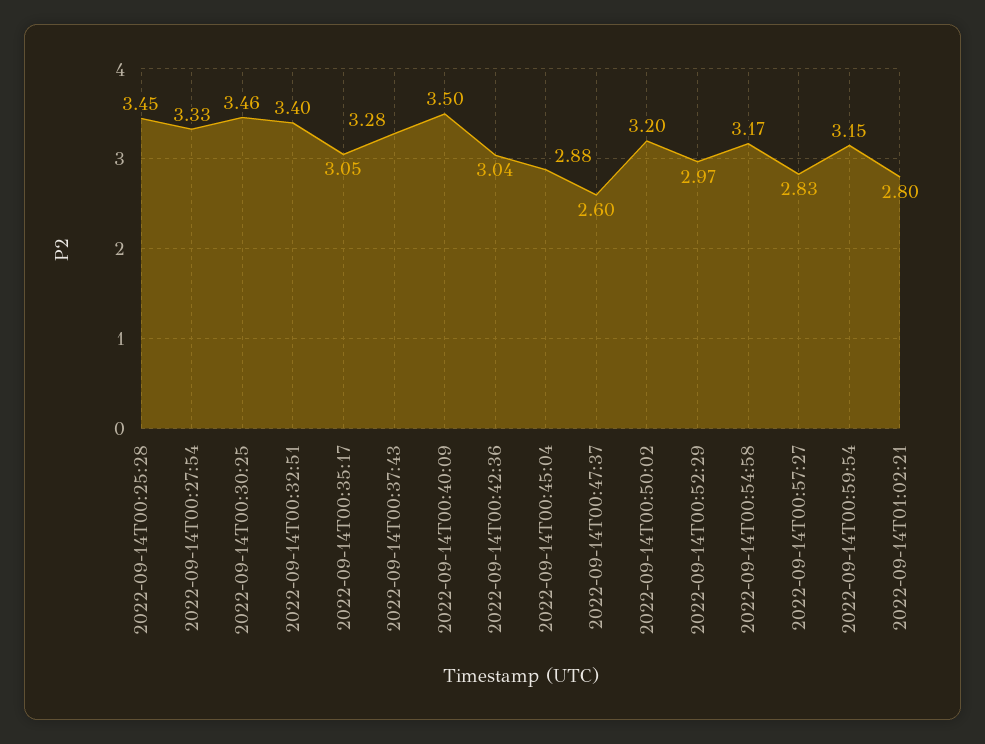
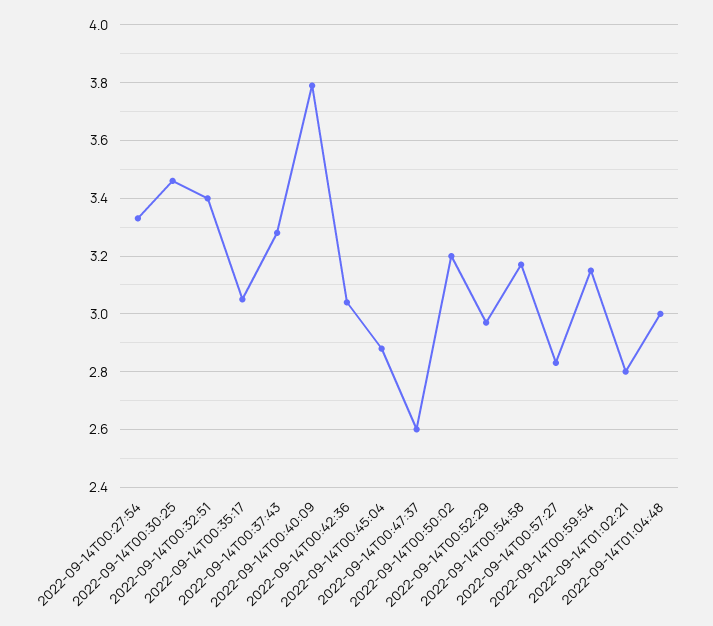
2022-09-14T00:25:28: 3.45 -> none
2022-09-14T00:40:09: 3.5 -> 3.8
2022-09-14T01:04:48: none -> 3

